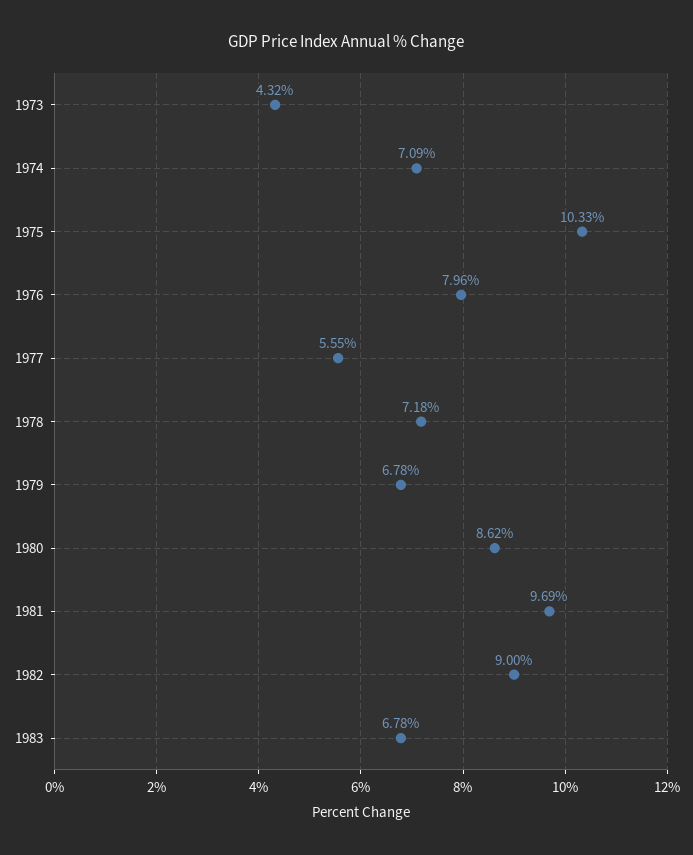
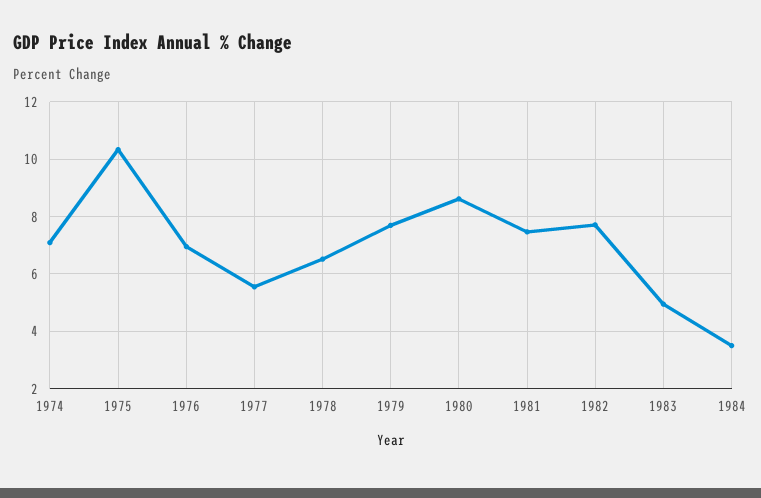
1973: 4.32 -> none
1976: 7.96 -> 7
1978: 7.18 -> 6.5
1979: 6.78 -> 7.75
1981: 9.69 -> 7.5
1982: 9 -> 7.75
1983: 6.78 -> 5
1984: none -> 3.5

